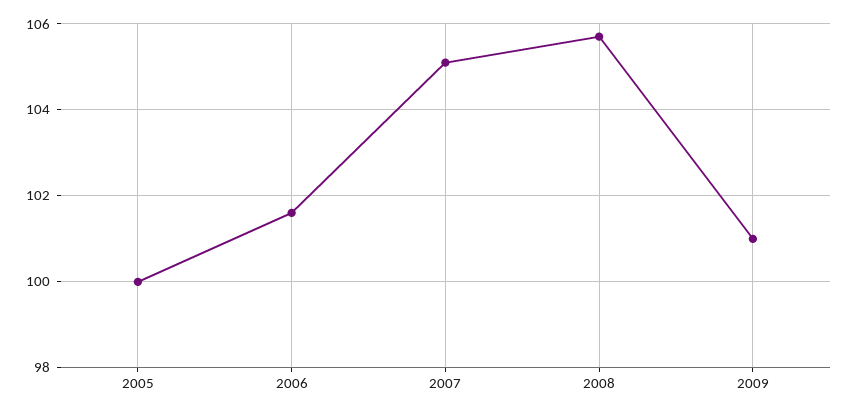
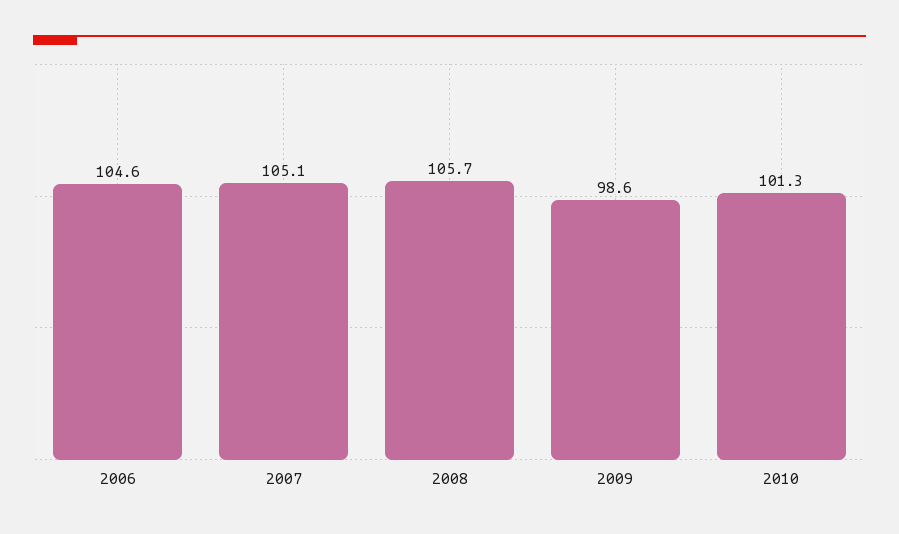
2005: 100 -> none
2006: 101.5 -> 104.6
2009: 101 -> 98.6
2010: none -> 101.3

